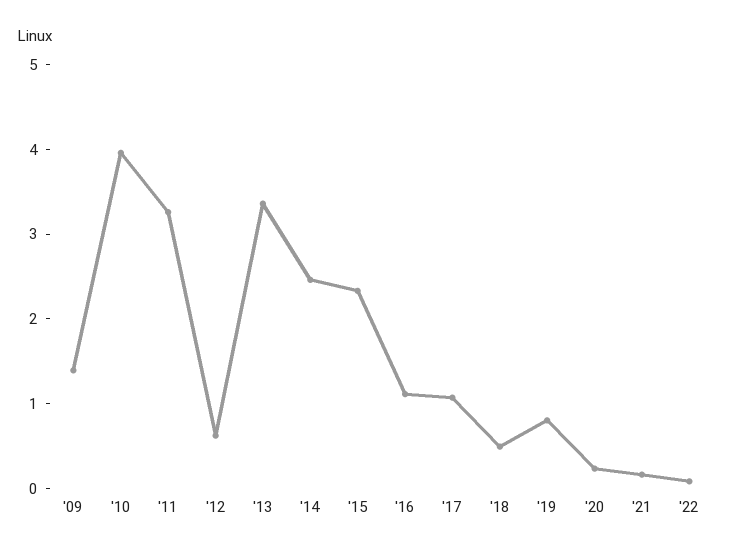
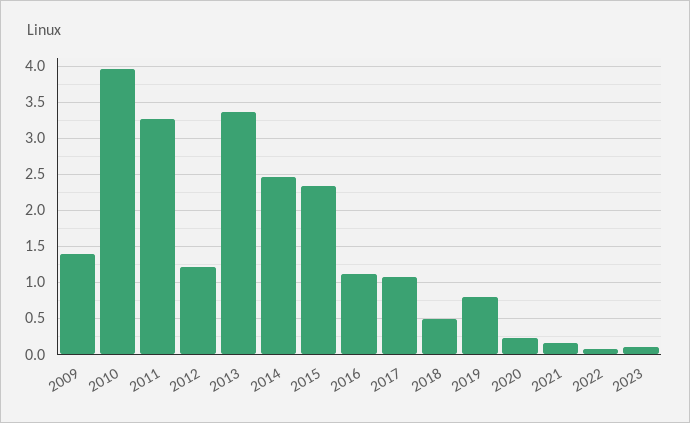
'12: 0.6 -> 1.2
2023: none -> 0.1

